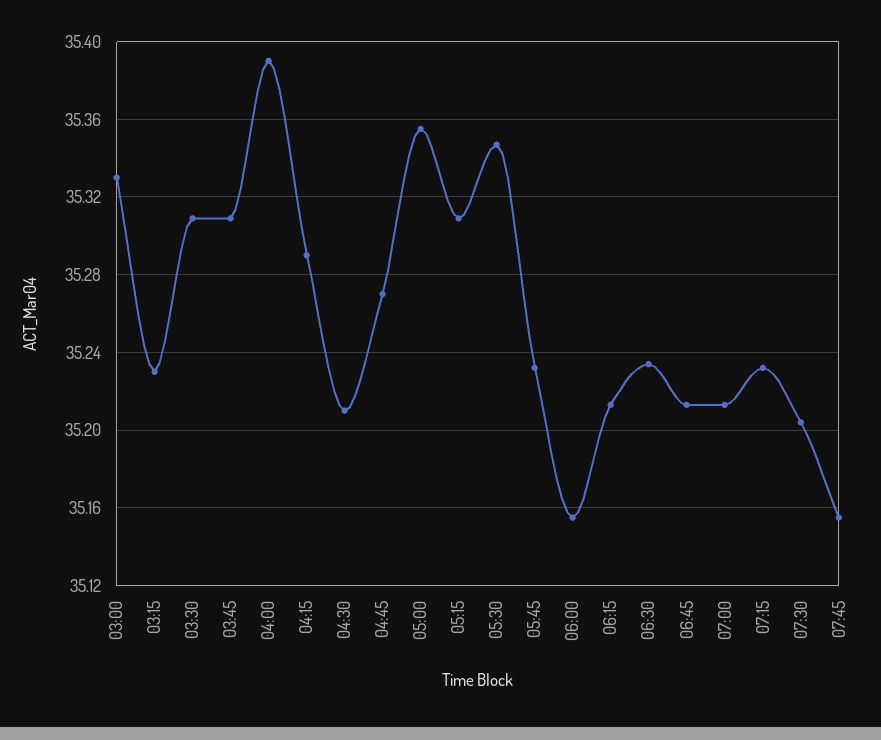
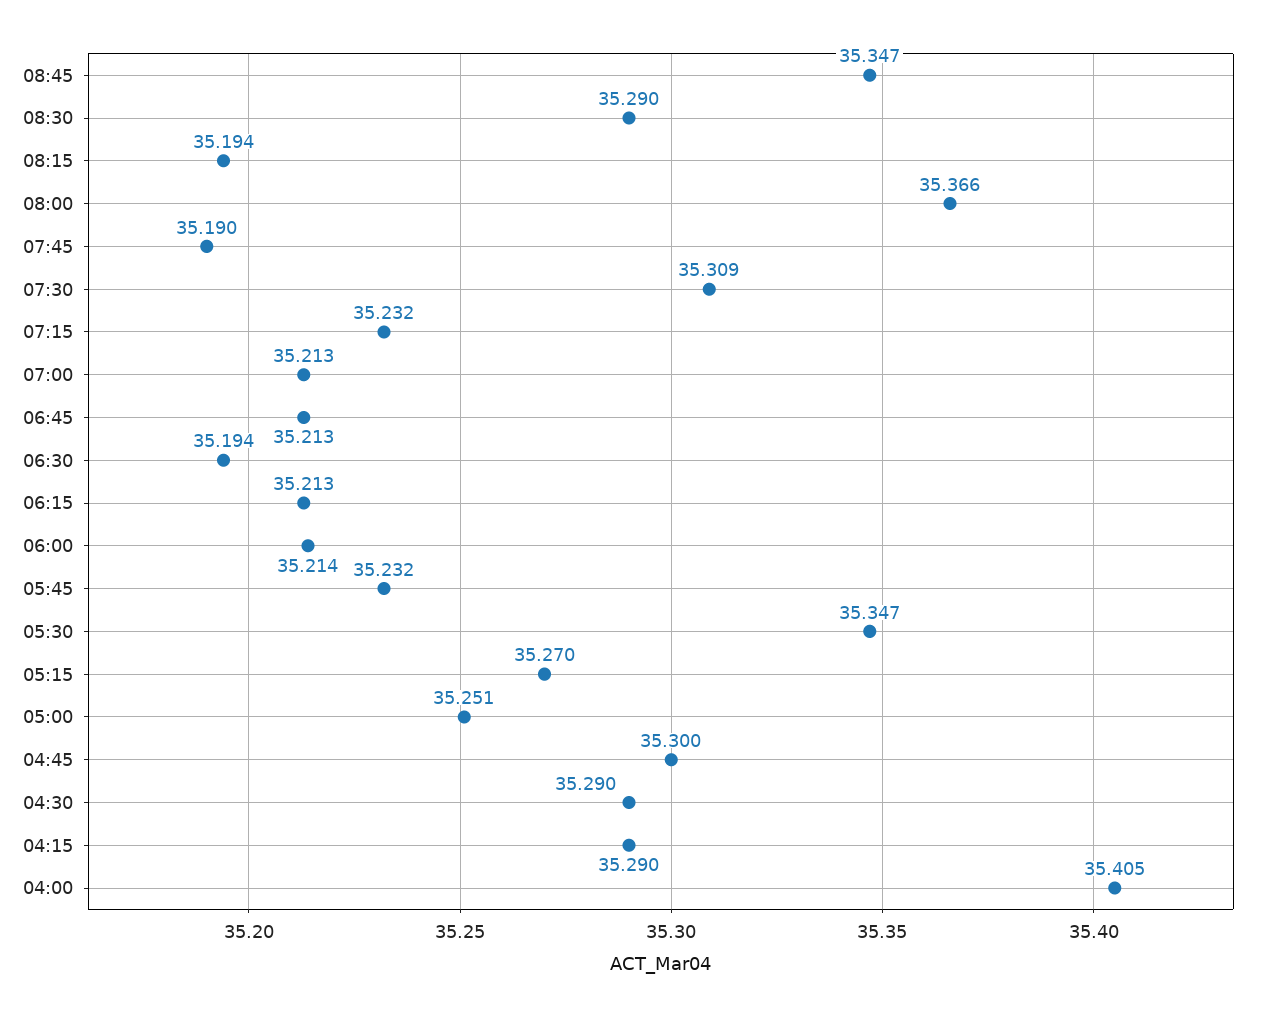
03:00: 35.33 -> none
03:15: 35.23 -> none
03:30: 35.31 -> none
03:45: 35.31 -> none
04:00: 35.39 -> 35.405
04:30: 35.21 -> 35.29
04:45: 35.27 -> 35.3
05:00: 35.355 -> 35.251
05:15: 35.31 -> 35.27
06:00: 35.155 -> 35.214
06:30: 35.235 -> 35.194
07:30: 35.205 -> 35.309
07:45: 35.155 -> 35.19
08:45: none -> 35.347
08:30: none -> 35.29
08:15: none -> 35.194
08:00: none -> 35.366

